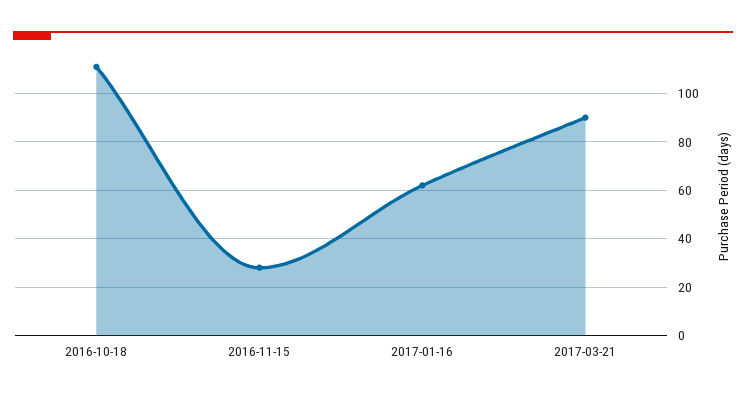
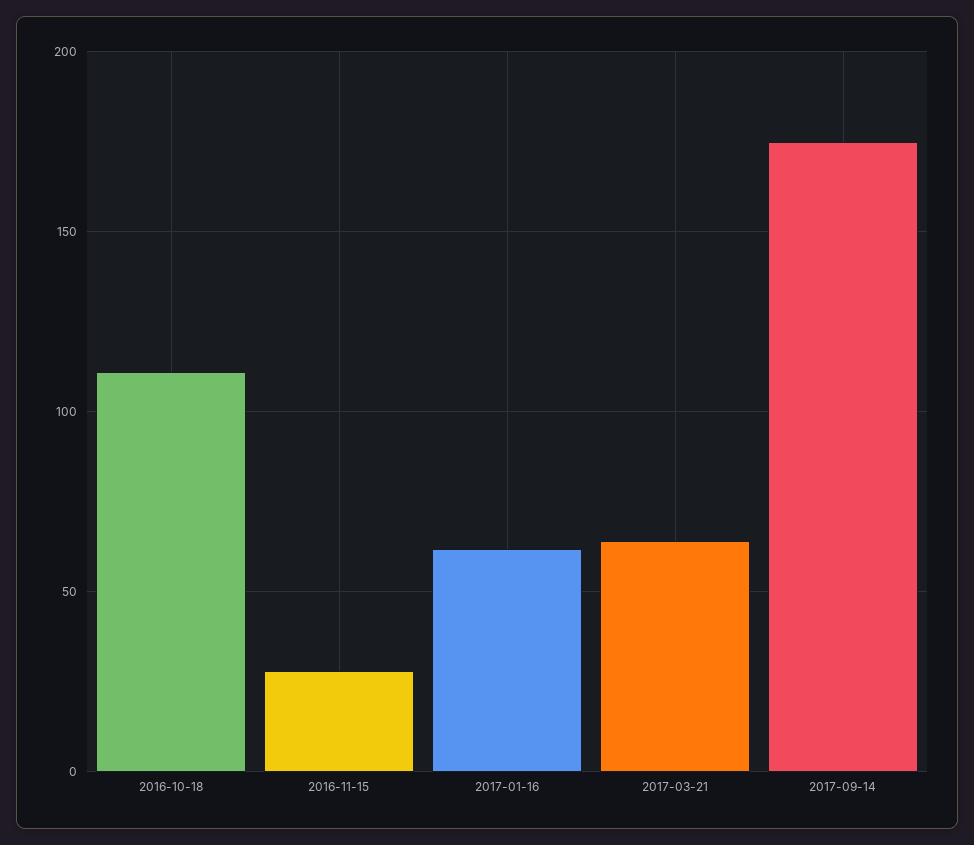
2017-03-21: 90 -> 65
2017-09-14: none -> 175

